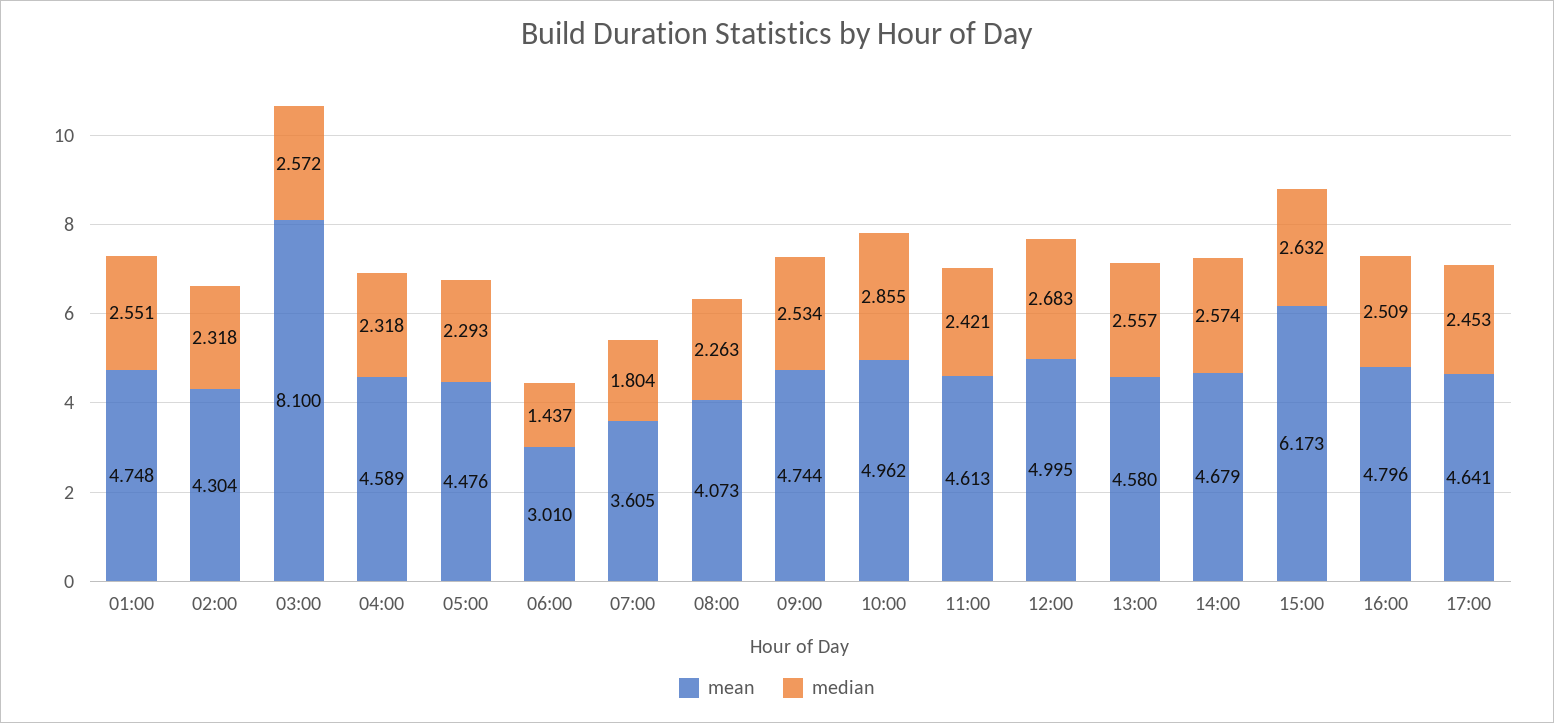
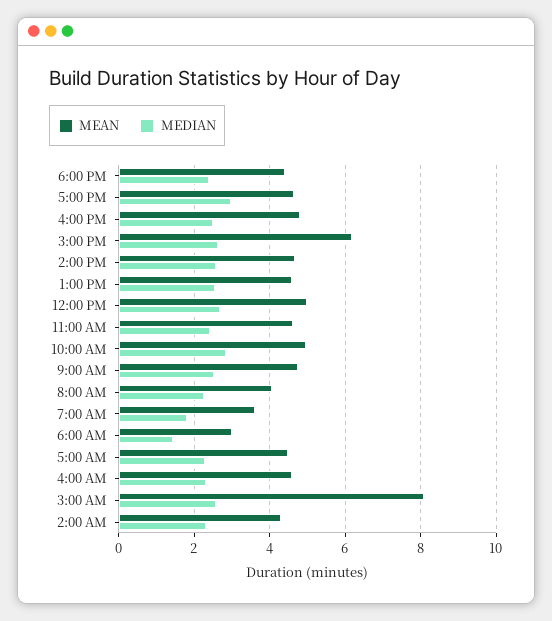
mean, 01:00: 4.748 -> none
median, 01:00: 2.551 -> none
median, 17:00: 2.453 -> 3
mean, 6:00 PM: none -> 4.4
median, 6:00 PM: none -> 2.4

